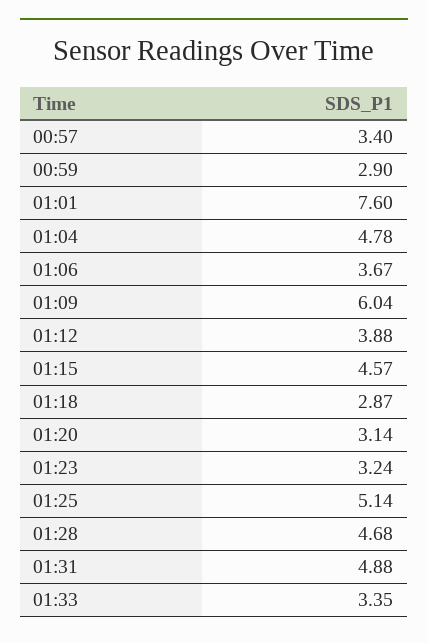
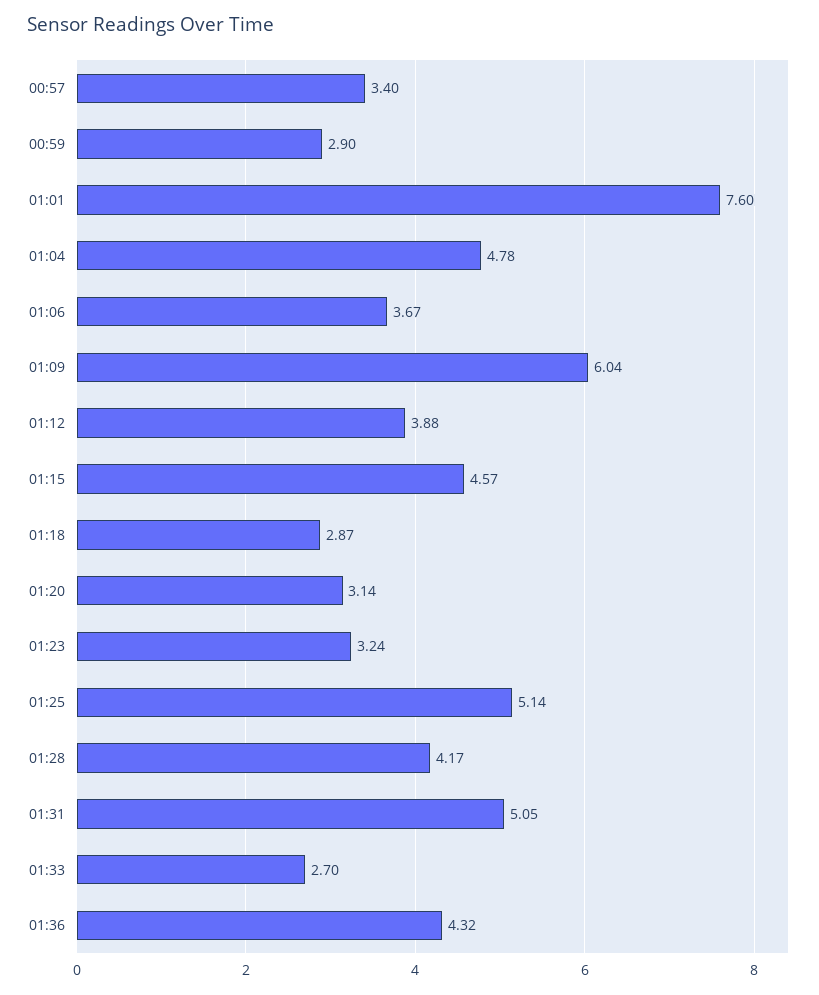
01:28: 4.68 -> 4.17
01:31: 4.88 -> 5.05
01:33: 3.35 -> 2.7
01:36: none -> 4.32

